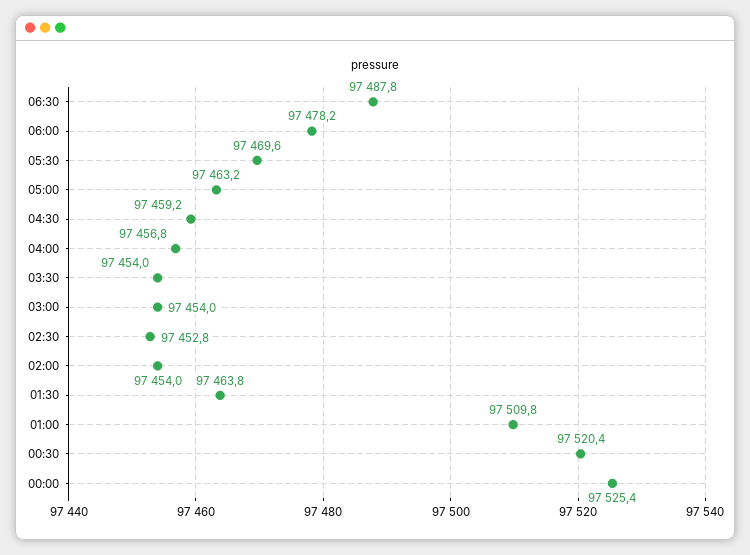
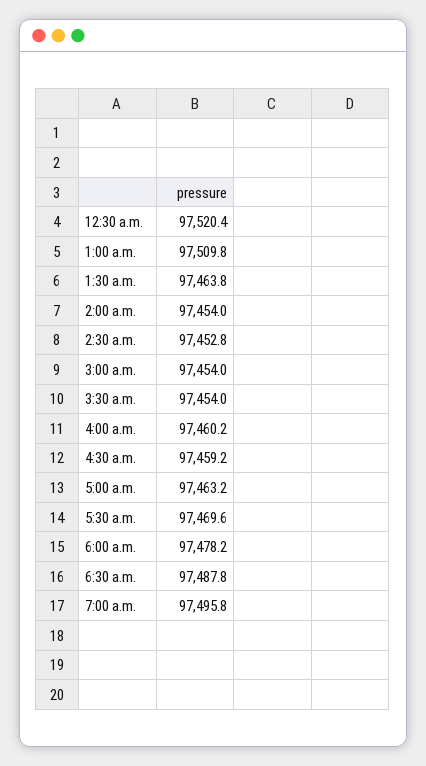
04:00: 97456.8 -> 97460.2
00:00: 97525.4 -> none
7:00 a.m.: none -> 97495.8

